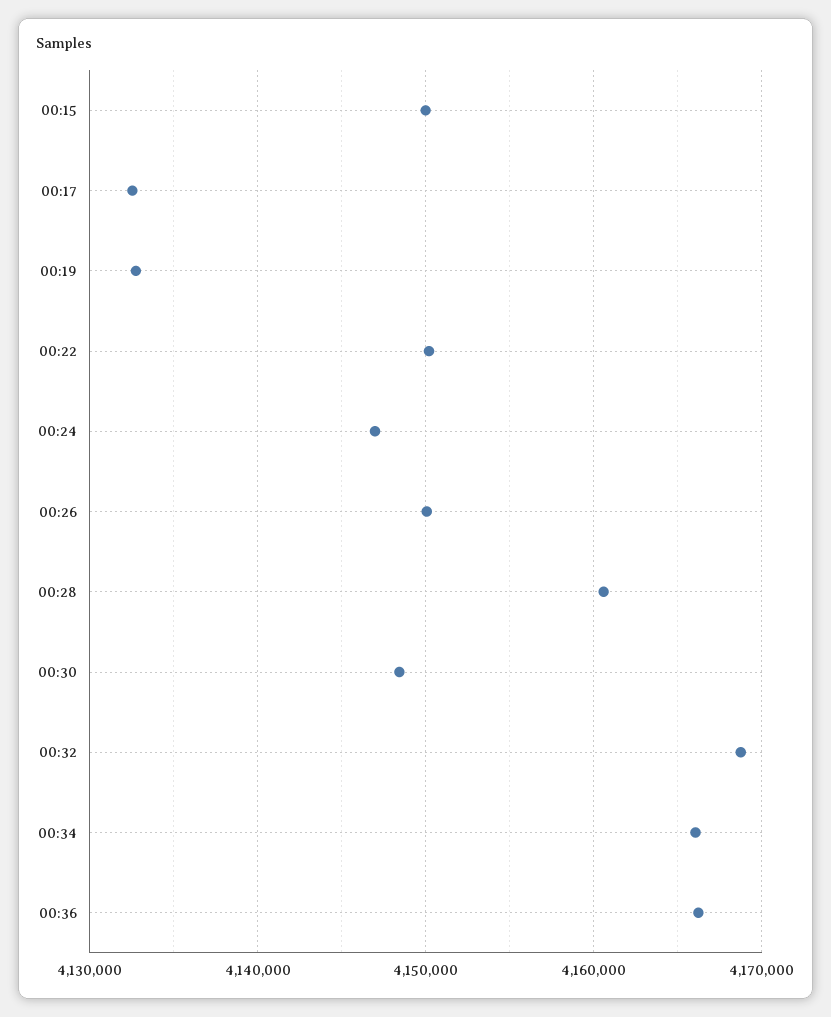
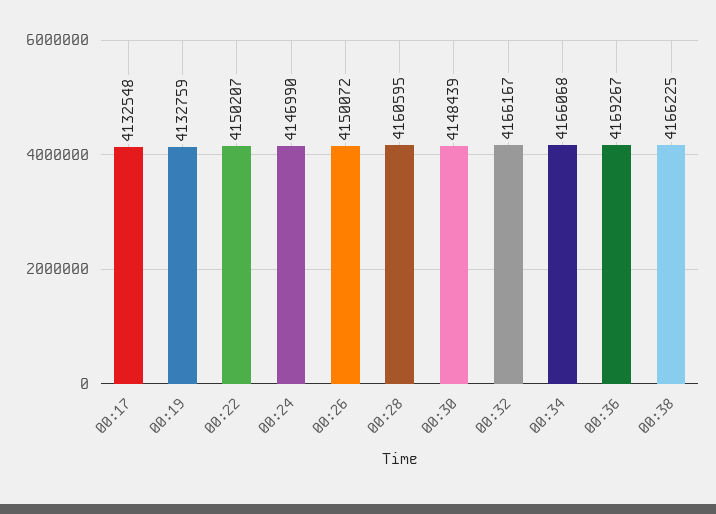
00:15: 4150000 -> none
00:32: 4169000 -> 4166167
00:36: 4166000 -> 4169267
00:38: none -> 4166225

